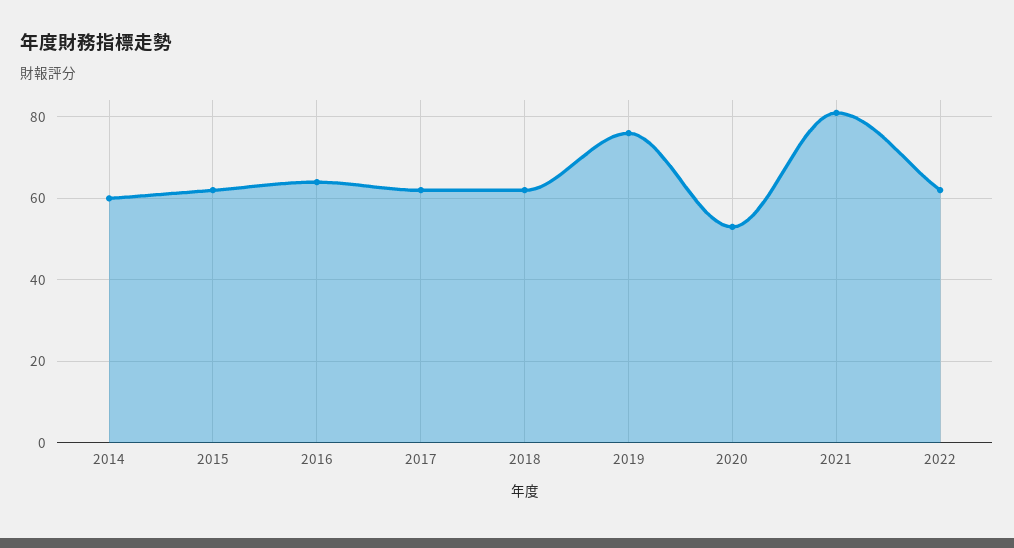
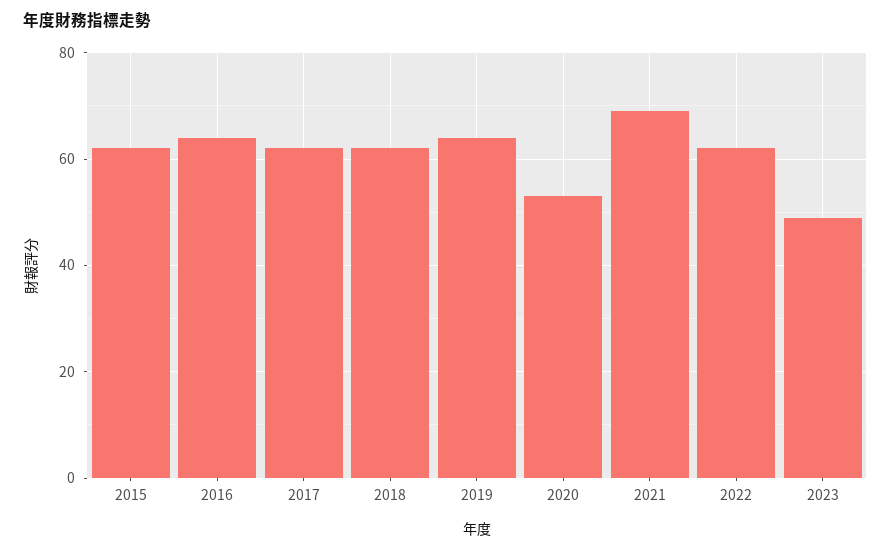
2014: 60 -> none
2019: 75 -> 65
2021: 80 -> 70
2023: none -> 50

